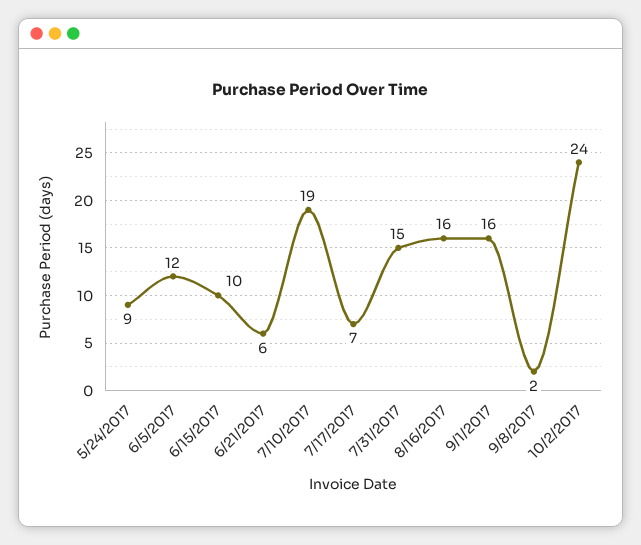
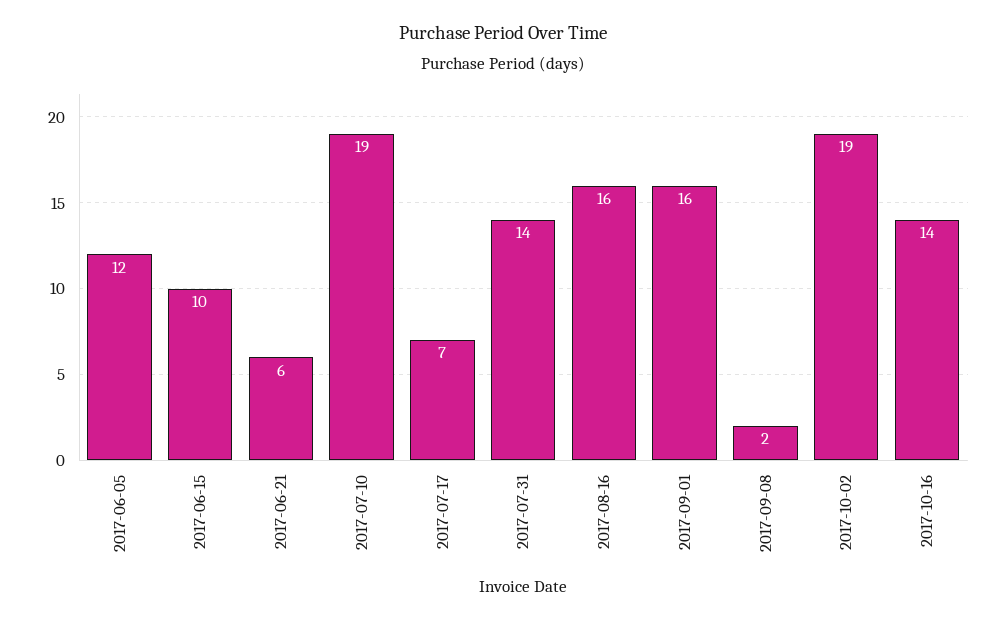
5/24/2017: 9 -> none
7/31/2017: 15 -> 14
10/2/2017: 24 -> 19
2017-10-16: none -> 14

